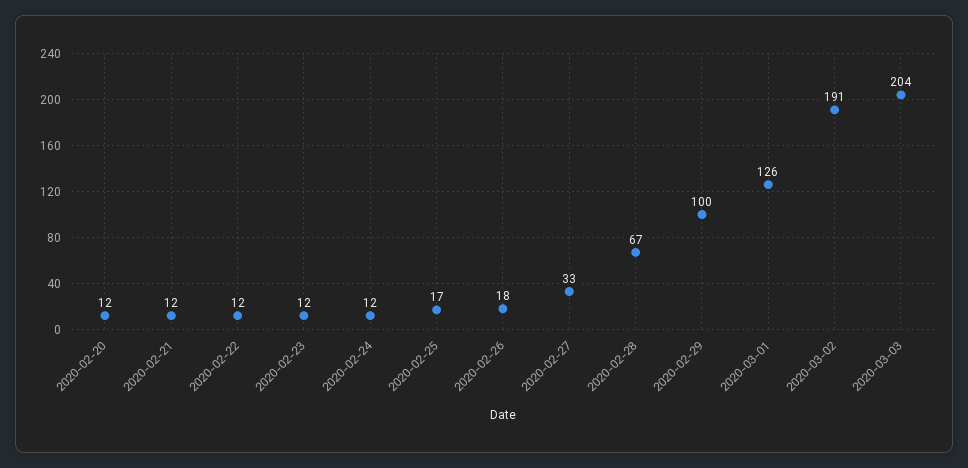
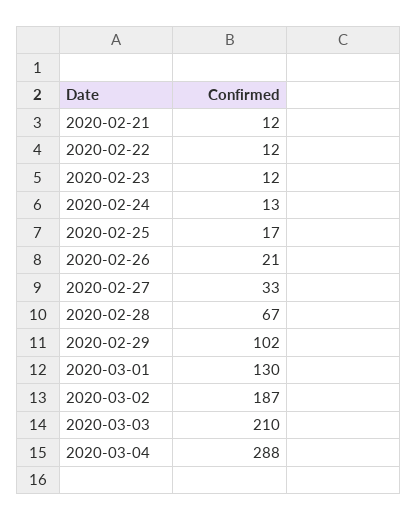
2020-02-20: 12 -> none
2020-02-24: 12 -> 13
2020-02-26: 18 -> 21
2020-02-29: 100 -> 102
2020-03-01: 126 -> 130
2020-03-02: 191 -> 187
2020-03-03: 204 -> 210
2020-03-04: none -> 288

